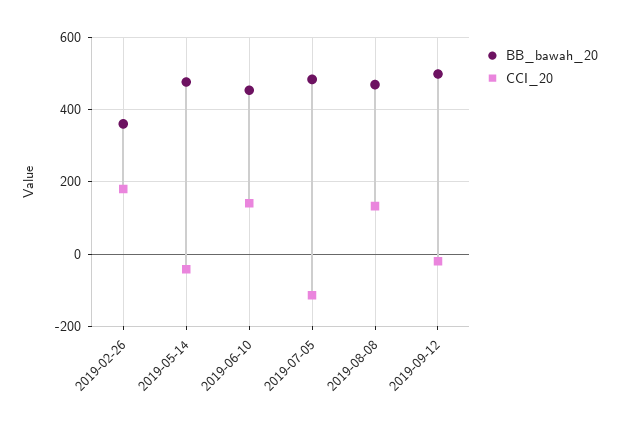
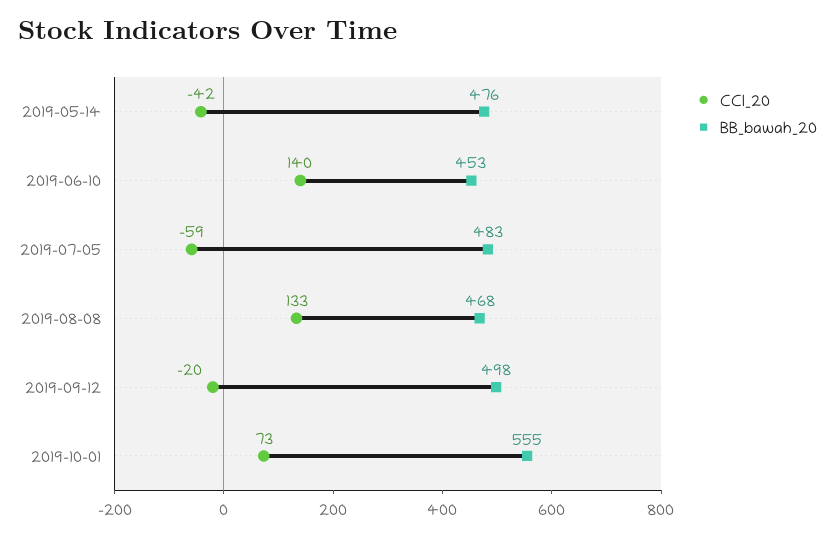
BB_bawah_20, 2019-02-26: 360 -> none
CCI_20, 2019-02-26: 180 -> none
CCI_20, 2019-07-05: -120 -> -59
CCI_20, 2019-10-01: none -> 73
BB_bawah_20, 2019-10-01: none -> 555

